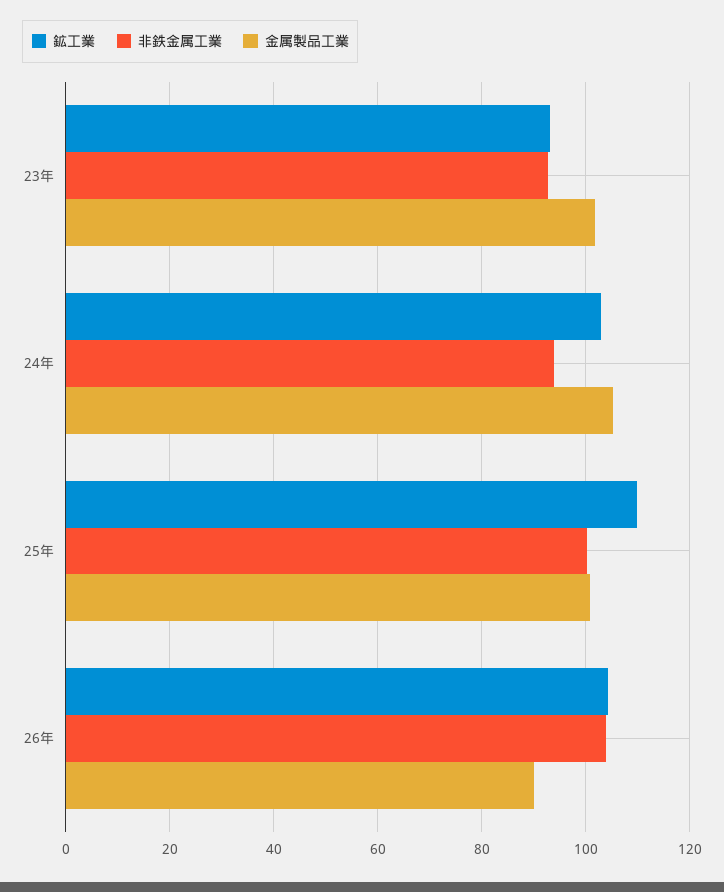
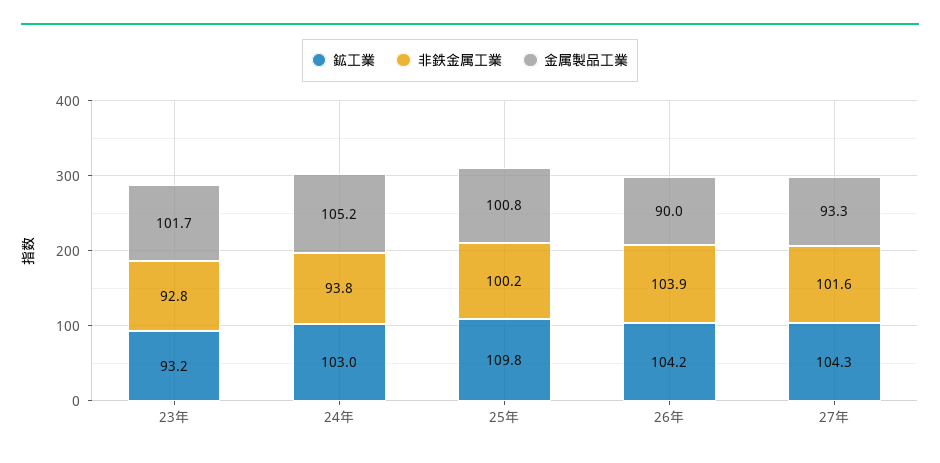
鉱工業, 27年: none -> 104.3
非鉄金属工業, 27年: none -> 101.6
金属製品工業, 27年: none -> 93.3

